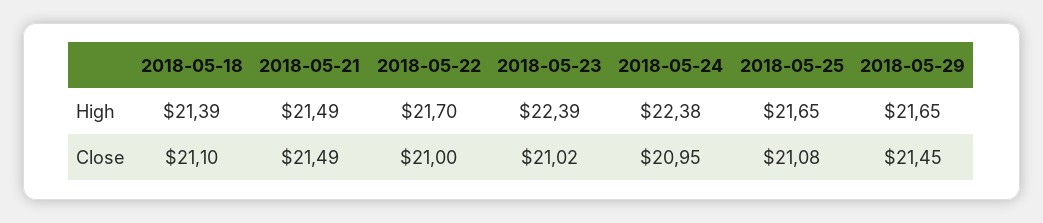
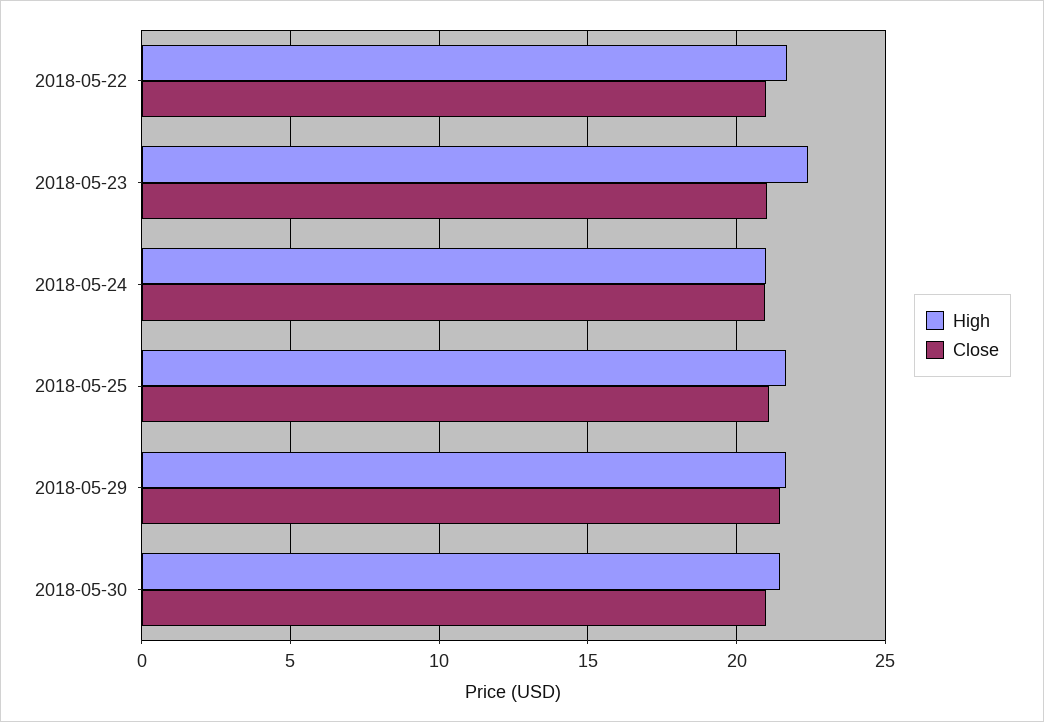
High, 2018-05-18: 21.39 -> none
High, 2018-05-21: 21.49 -> none
High, 2018-05-24: 22.38 -> 21
Close, 2018-05-18: 21.1 -> none
Close, 2018-05-21: 21.49 -> none
High, 2018-05-30: none -> 21.5
Close, 2018-05-30: none -> 21

